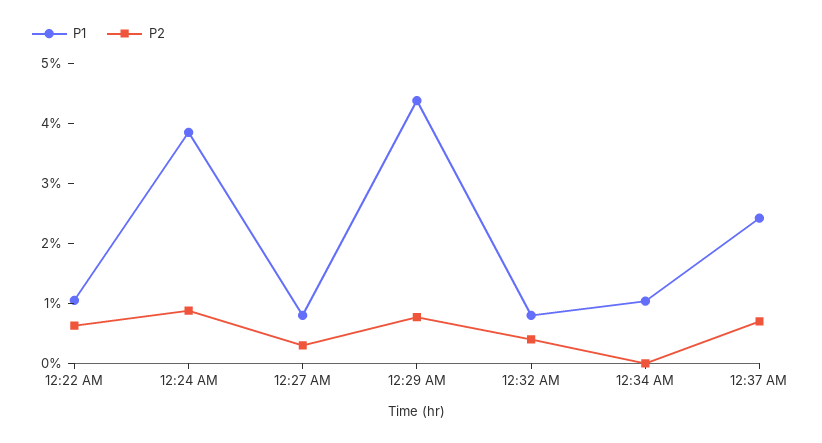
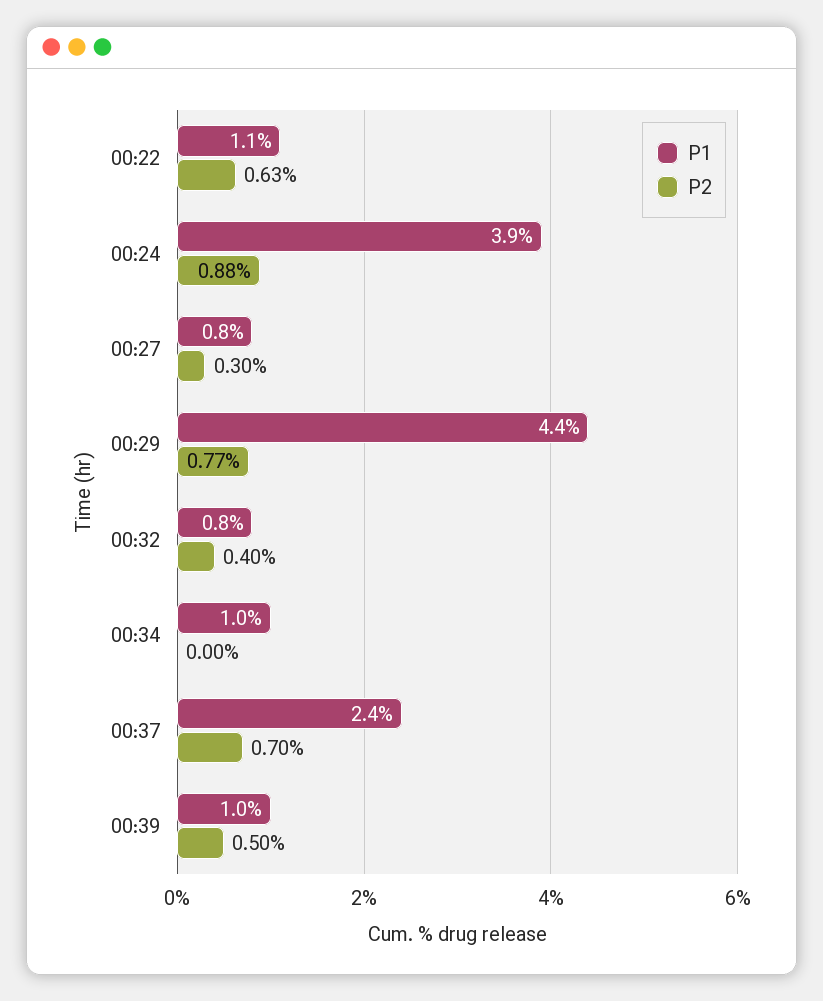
P1, 00:39: none -> 1
P2, 00:39: none -> 0.5

